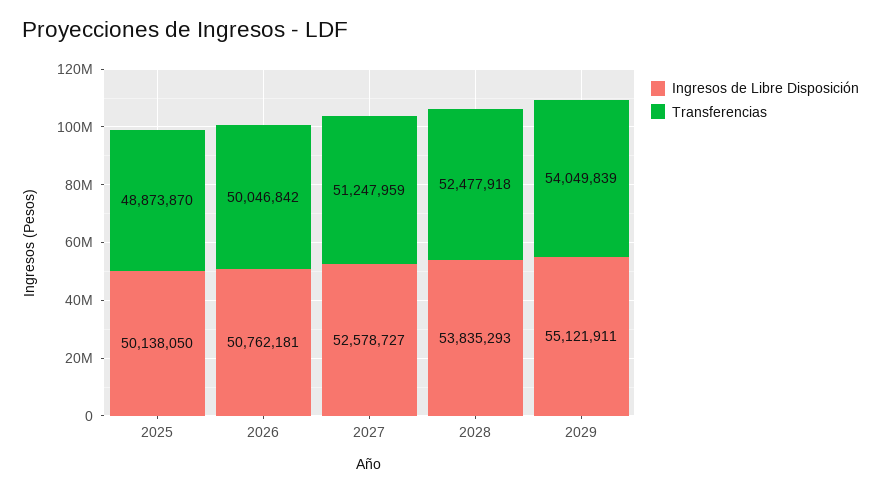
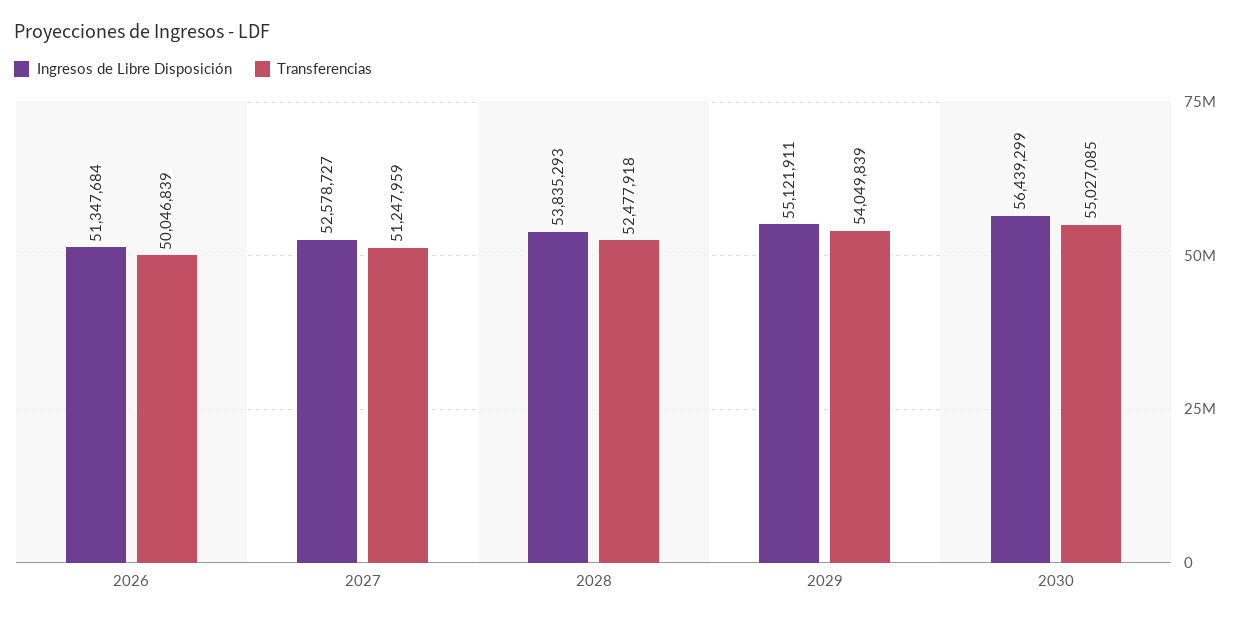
Ingresos de Libre Disposición, 2025: 50138050 -> none
Transferencias, 2025: 48873870 -> none
Ingresos de Libre Disposición, 2026: 50762181 -> 51347684
Transferencias, 2026: 50046842 -> 50046839
Ingresos de Libre Disposición, 2030: none -> 56439299
Transferencias, 2030: none -> 55027085

